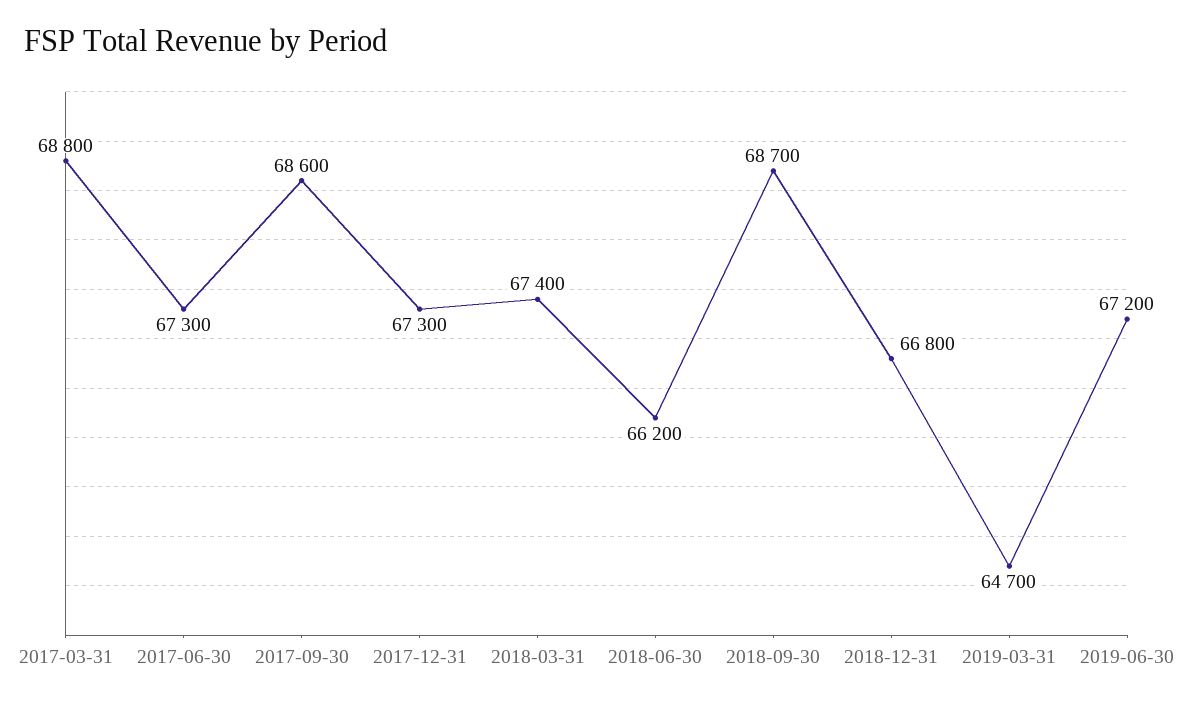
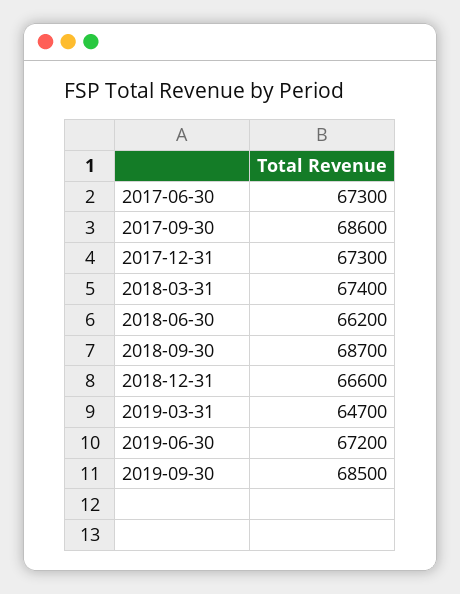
2017-03-31: 68800 -> none
2018-12-31: 66800 -> 66600
2019-09-30: none -> 68500

